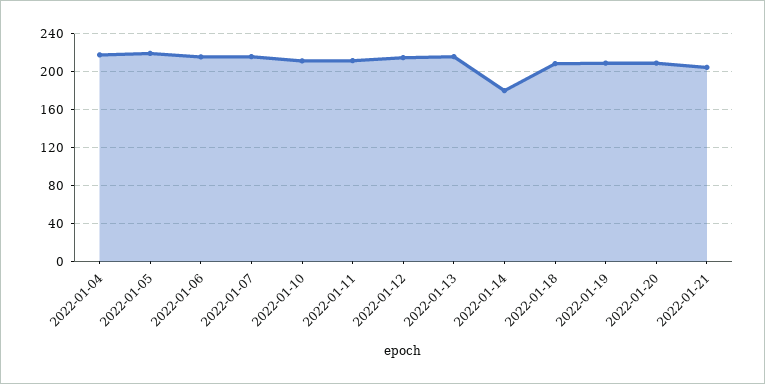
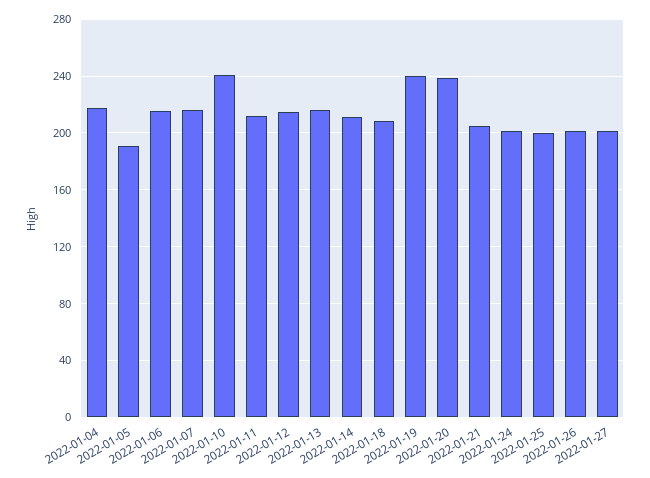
2022-01-05: 220 -> 190
2022-01-10: 210 -> 240
2022-01-14: 180 -> 210
2022-01-19: 210 -> 240
2022-01-20: 210 -> 240
2022-01-24: none -> 200
2022-01-25: none -> 200
2022-01-26: none -> 200
2022-01-27: none -> 200

